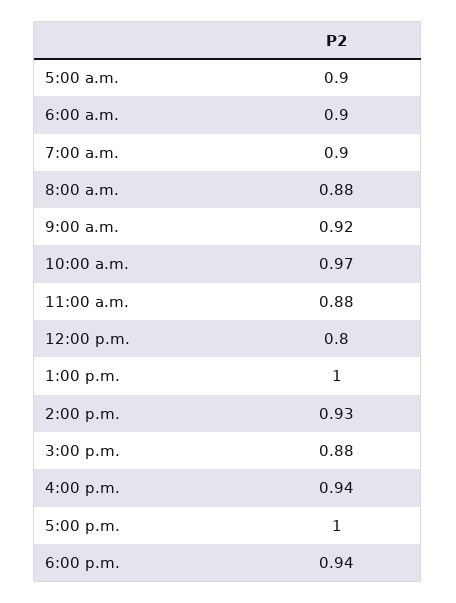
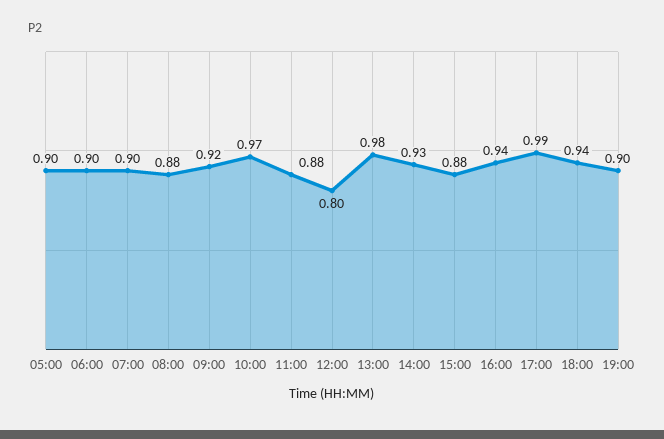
1:00 p.m.: 1 -> 0.98
5:00 p.m.: 1 -> 0.99
19:00: none -> 0.9

